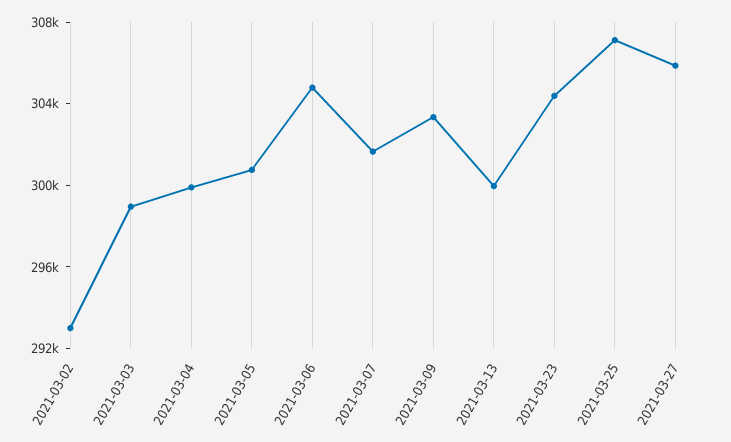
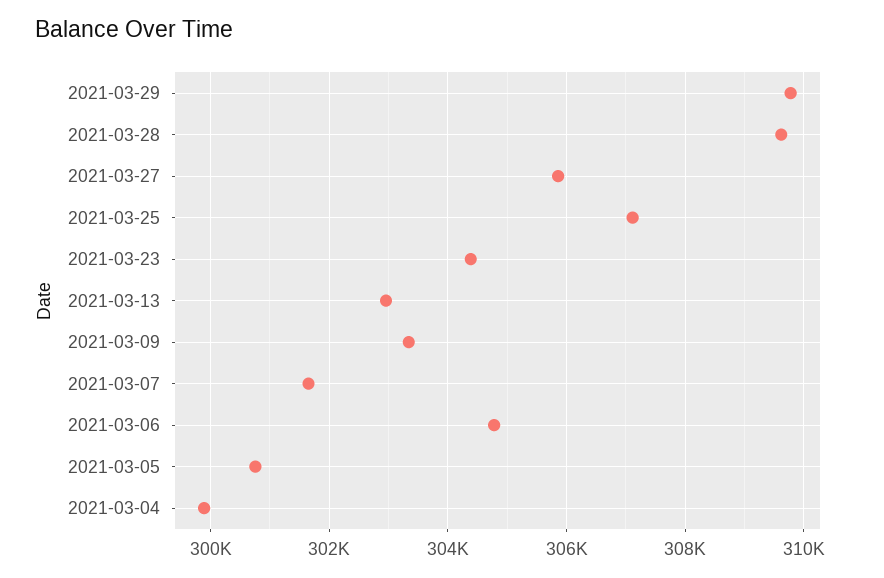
2021-03-02: 293000 -> none
2021-03-03: 299000 -> none
2021-03-13: 300000 -> 303000
2021-03-29: none -> 309800
2021-03-28: none -> 309600

